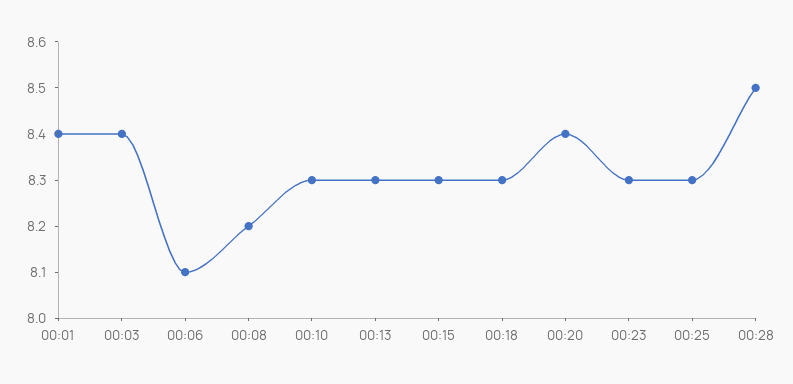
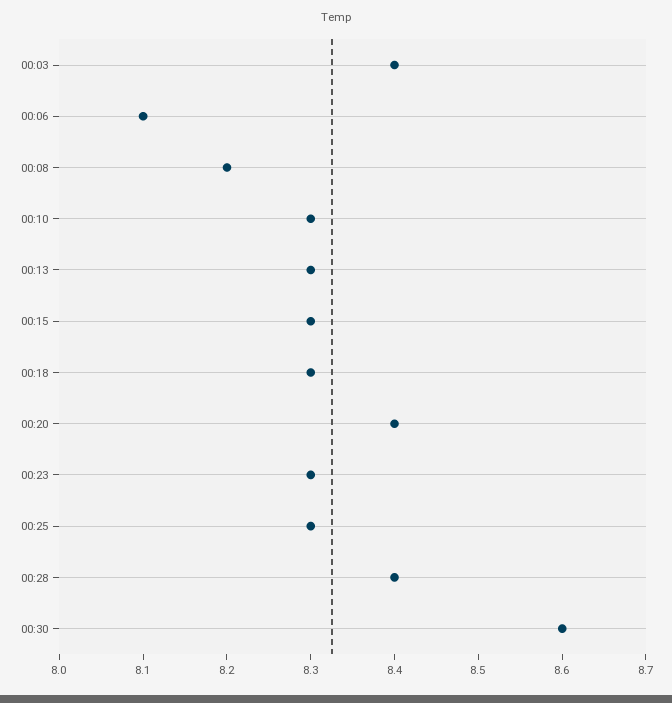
00:01: 8.4 -> none
00:28: 8.5 -> 8.4
00:30: none -> 8.6

